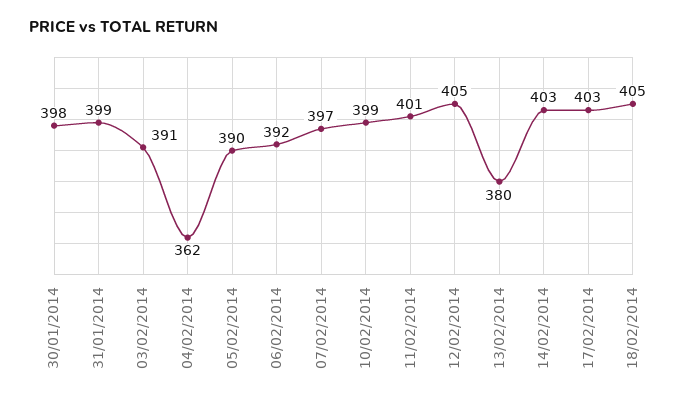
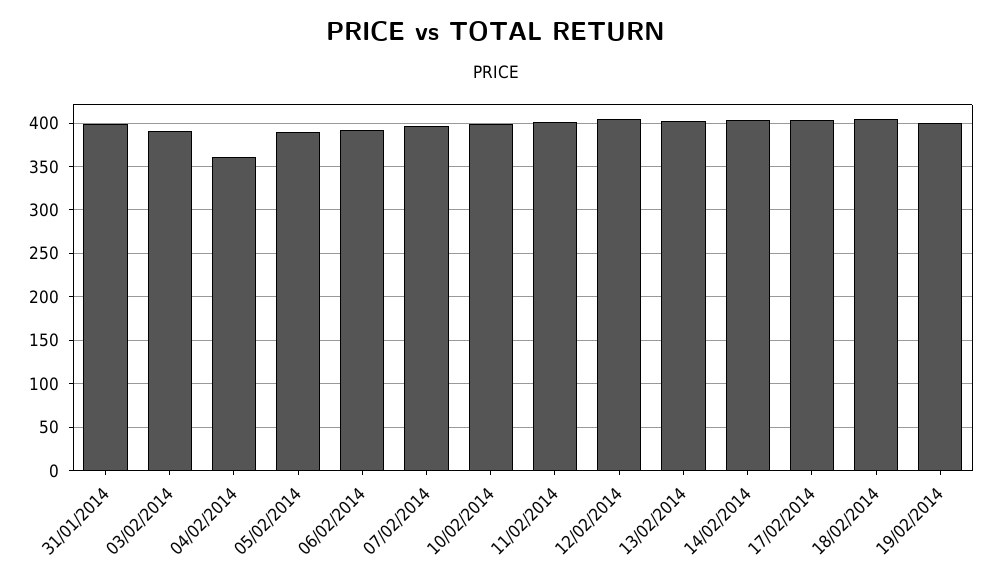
30/01/2014: 398 -> none
13/02/2014: 380 -> 400
19/02/2014: none -> 400

